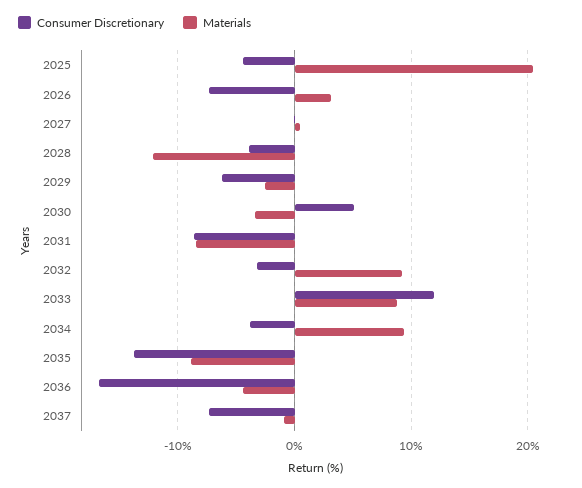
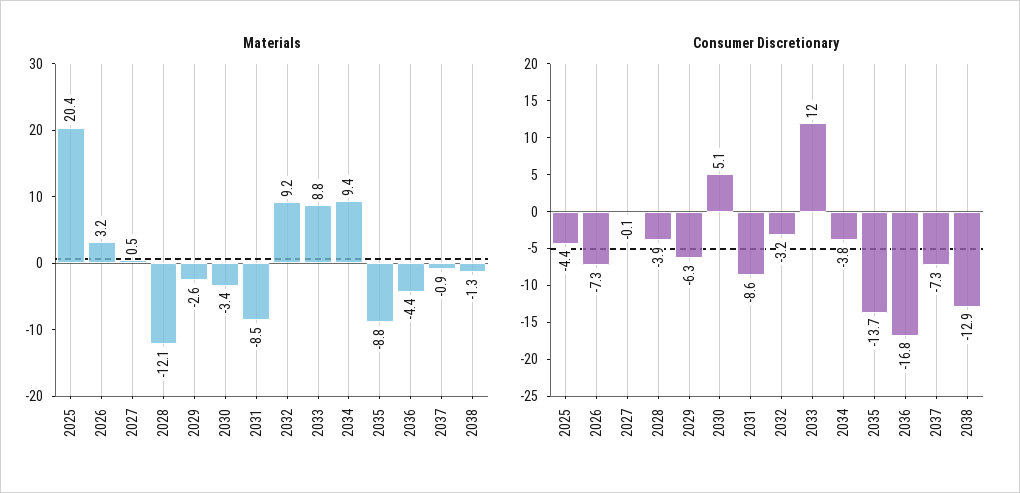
Materials, 2038: none -> -1.3
Consumer Discretionary, 2038: none -> -12.9

